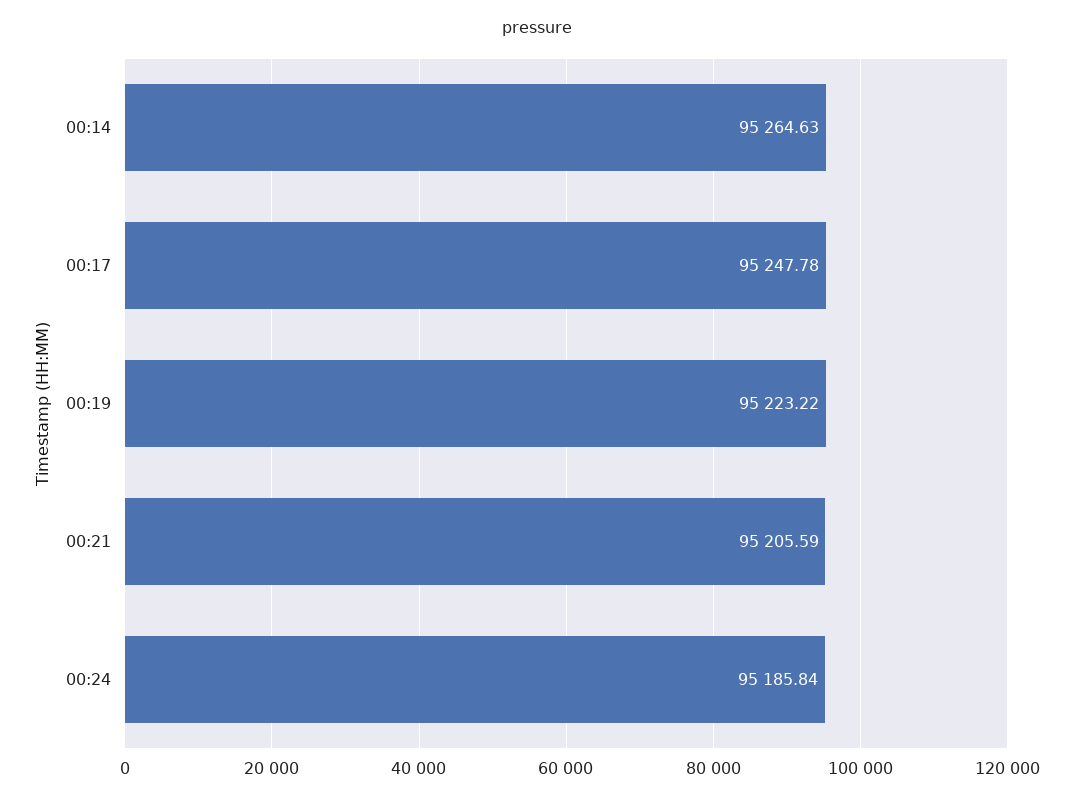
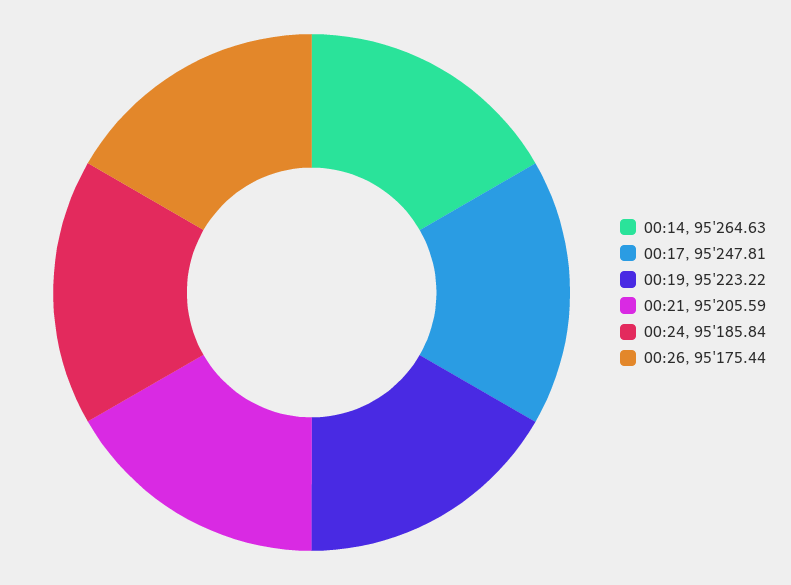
00:17: 95247.78 -> 95247.81
00:26: none -> 95175.44

